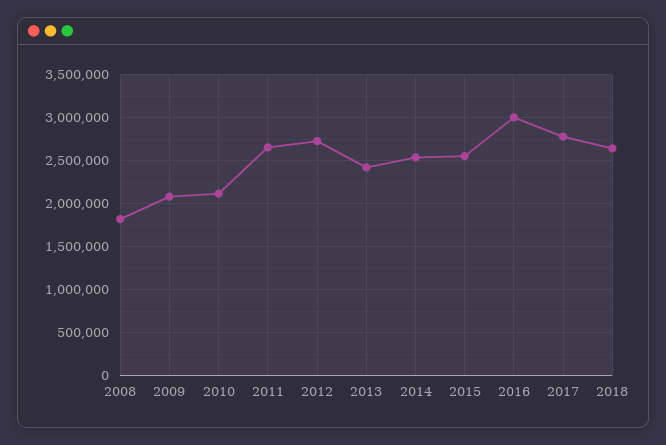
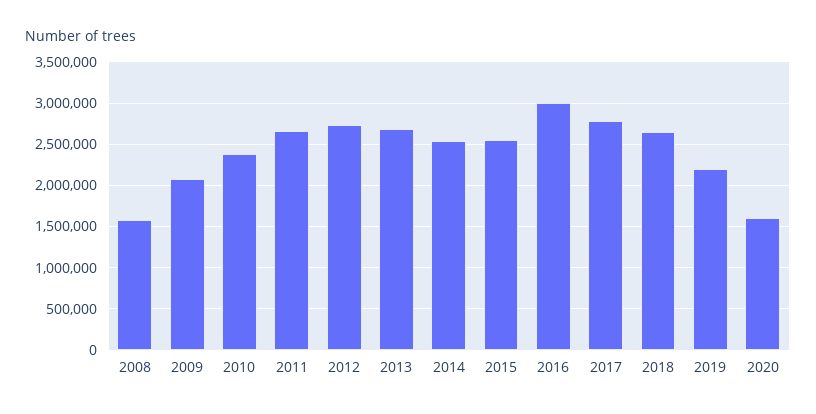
2008: 1800000 -> 1600000
2010: 2100000 -> 2400000
2013: 2400000 -> 2700000
2019: none -> 2200000
2020: none -> 1600000

